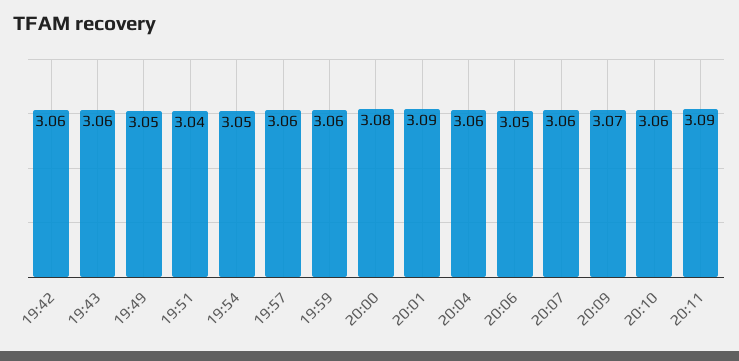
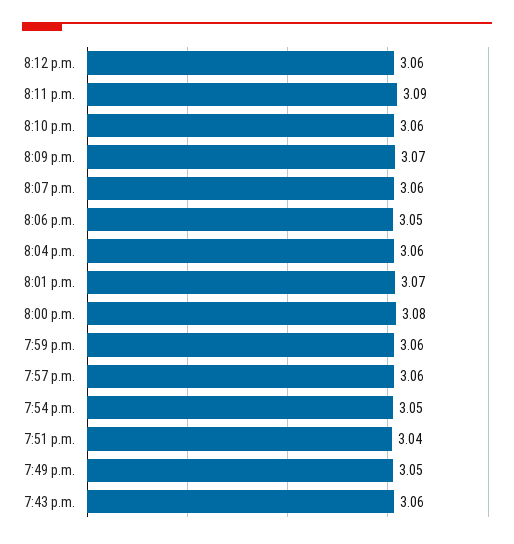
19:42: 3.06 -> none
20:01: 3.09 -> 3.07
8:12 p.m.: none -> 3.06

